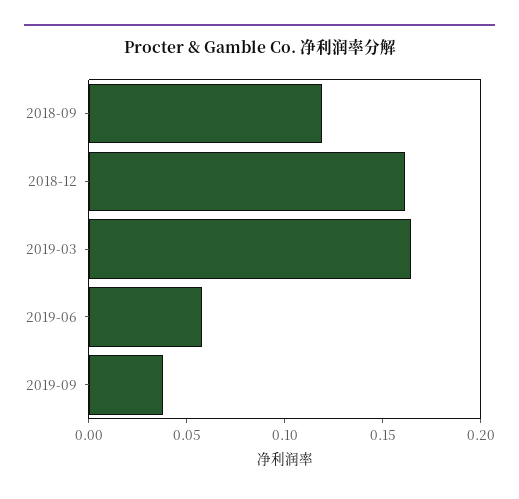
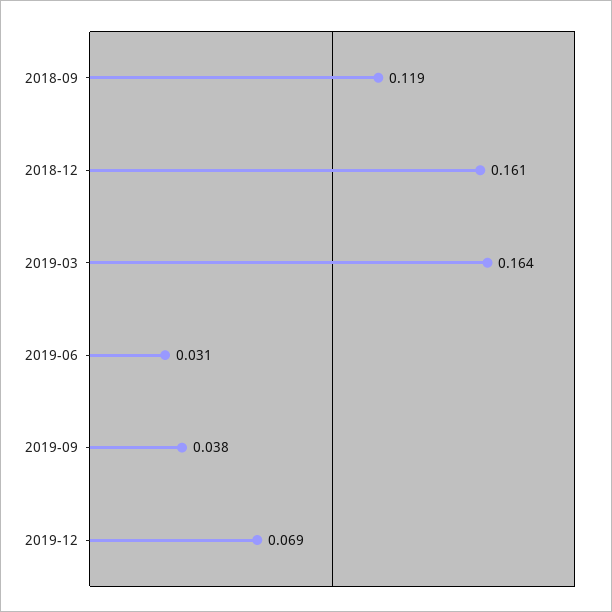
2019-06: 0.06 -> 0.031
2019-12: none -> 0.069

